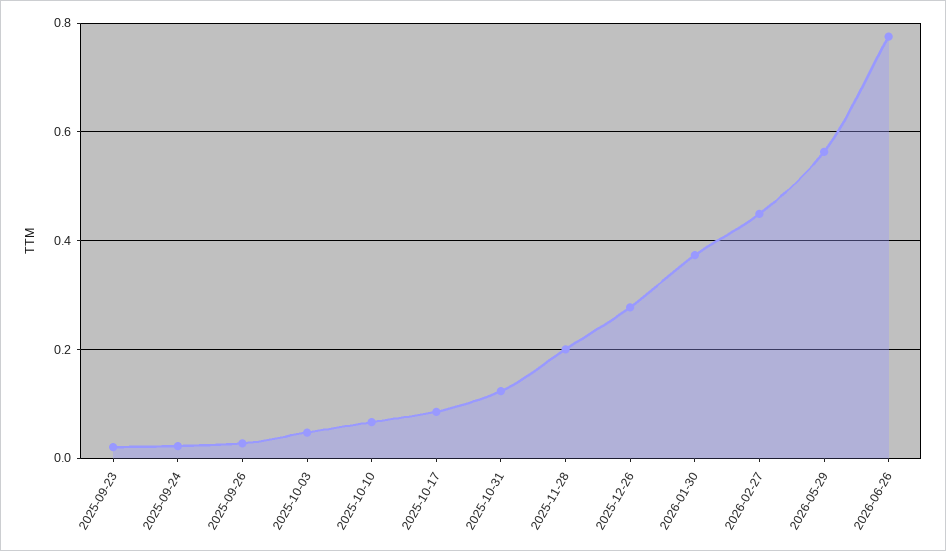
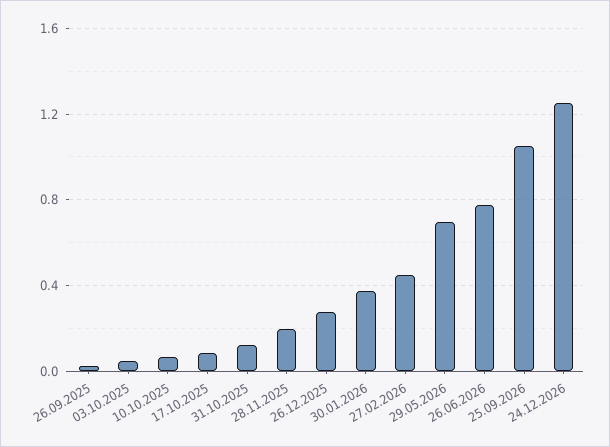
2025-09-23: 0.02 -> none
2025-09-24: 0.02 -> none
2026-05-29: 0.56 -> 0.7
25.09.2026: none -> 1.05
24.12.2026: none -> 1.25

